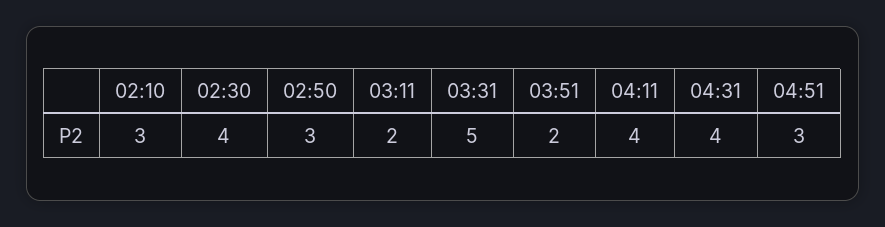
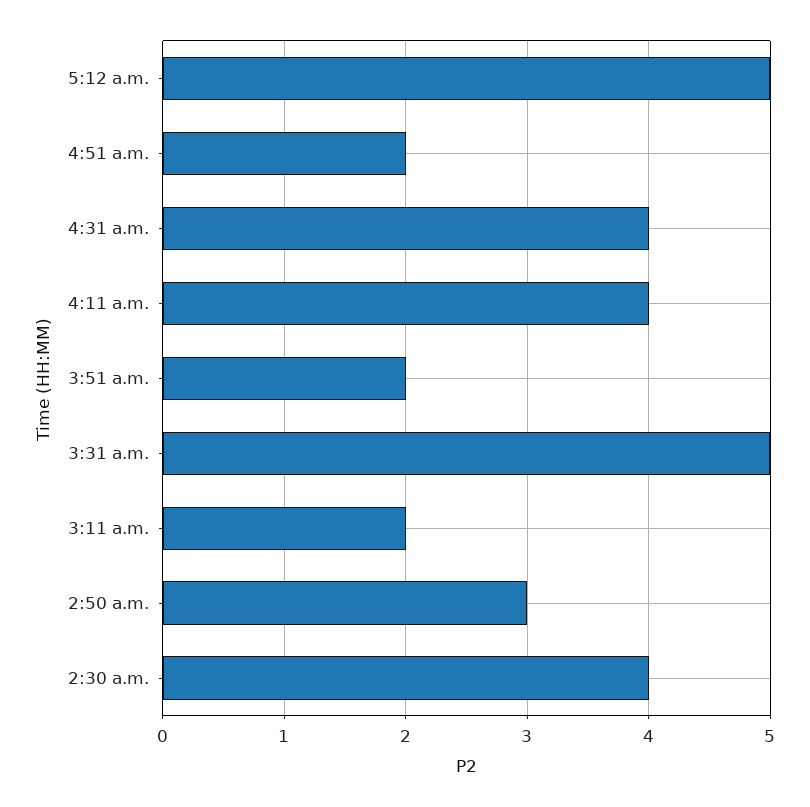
02:10: 3 -> none
04:51: 3 -> 2
5:12 a.m.: none -> 5

